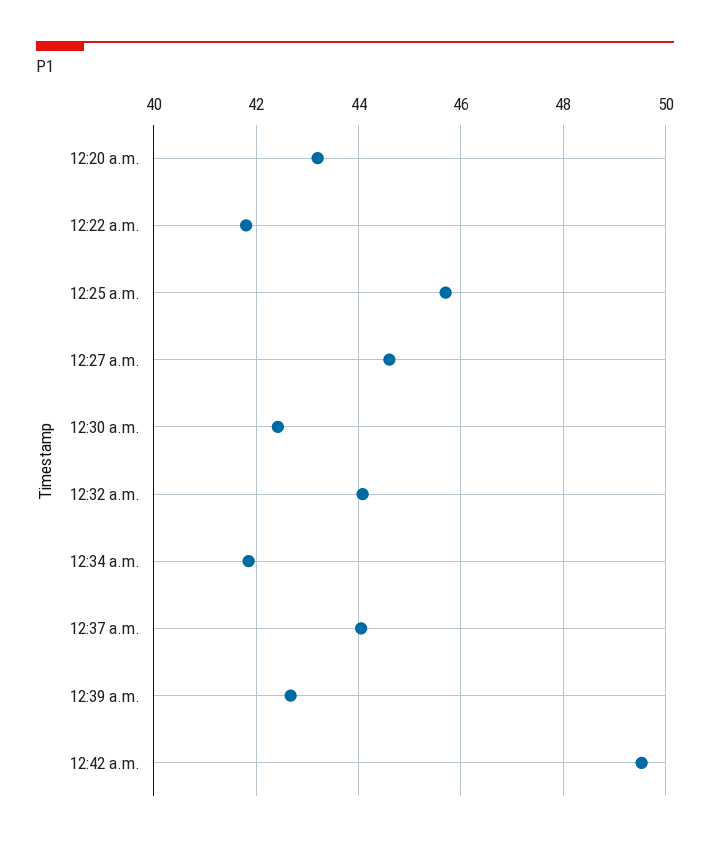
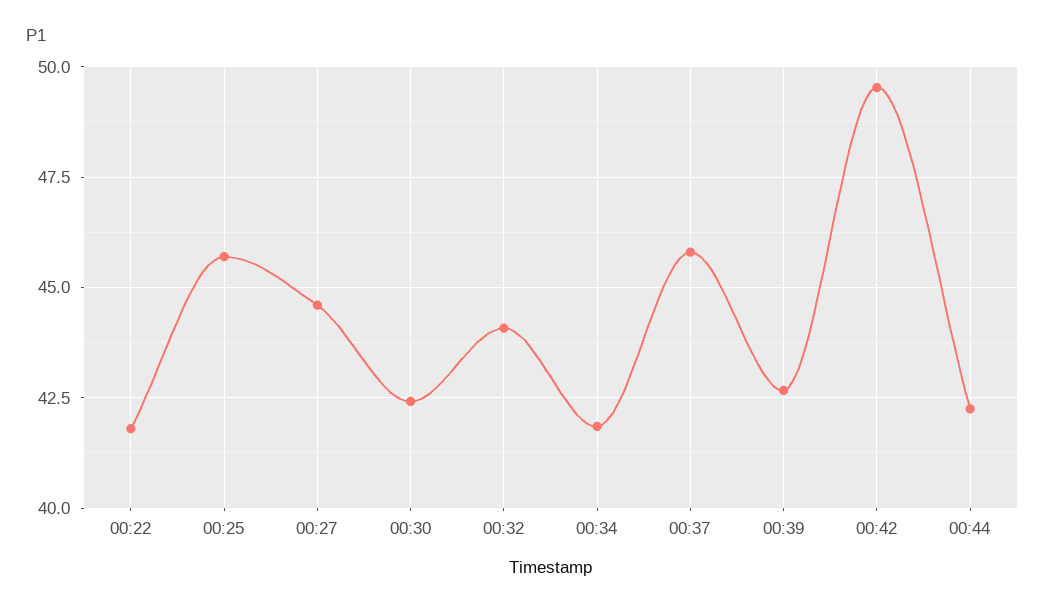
12:20 a.m.: 43.2 -> none
12:37 a.m.: 44 -> 45.75
00:44: none -> 42.25

